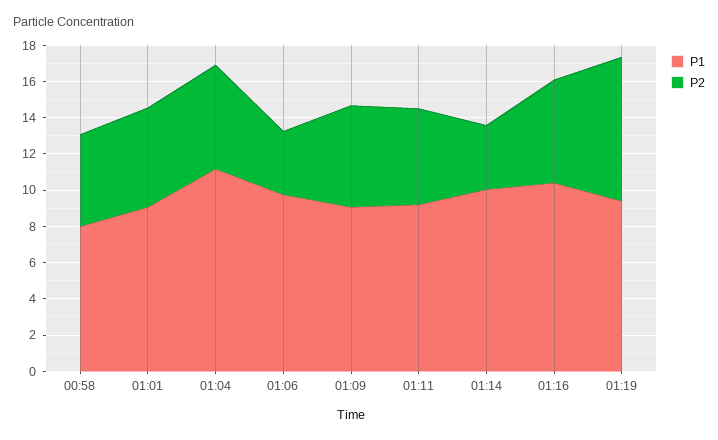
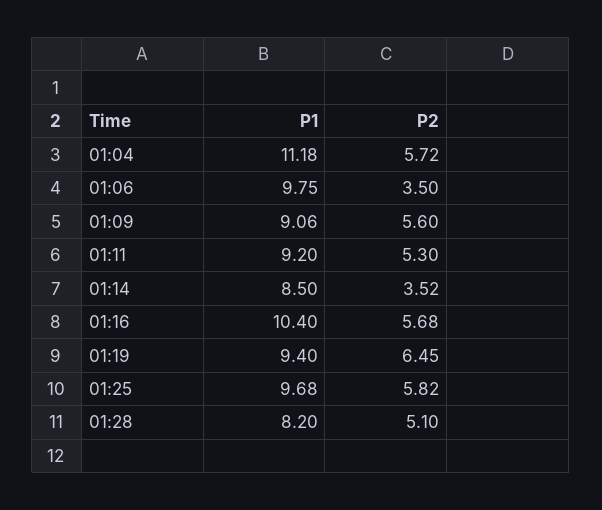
P1, 00:58: 8 -> none
P2, 00:58: 5 -> none
P1, 01:01: 9 -> none
P2, 01:01: 5.5 -> none
P1, 01:14: 10 -> 8.5
P2, 01:19: 8 -> 6.45
P1, 01:25: none -> 9.68
P2, 01:25: none -> 5.82
P1, 01:28: none -> 8.2
P2, 01:28: none -> 5.1

